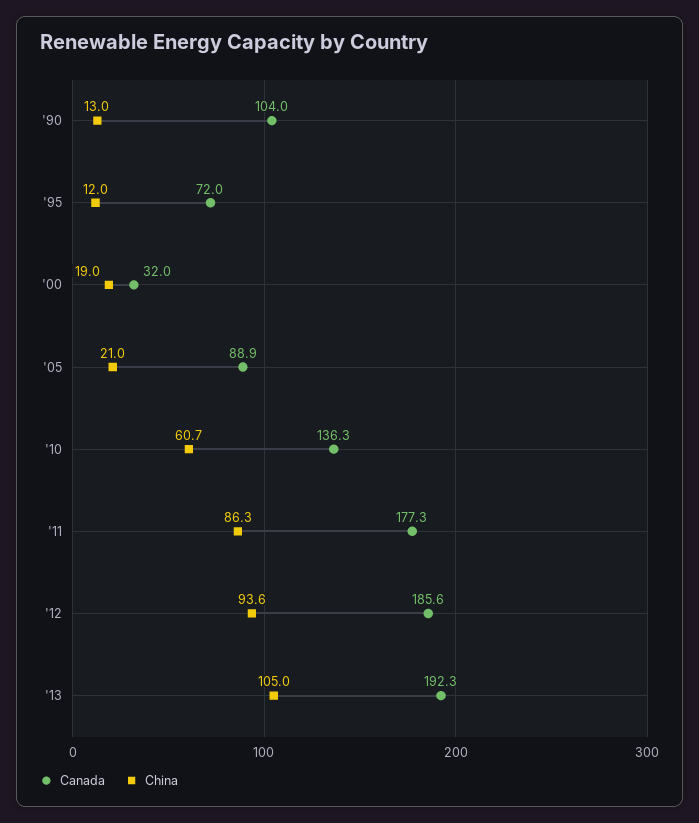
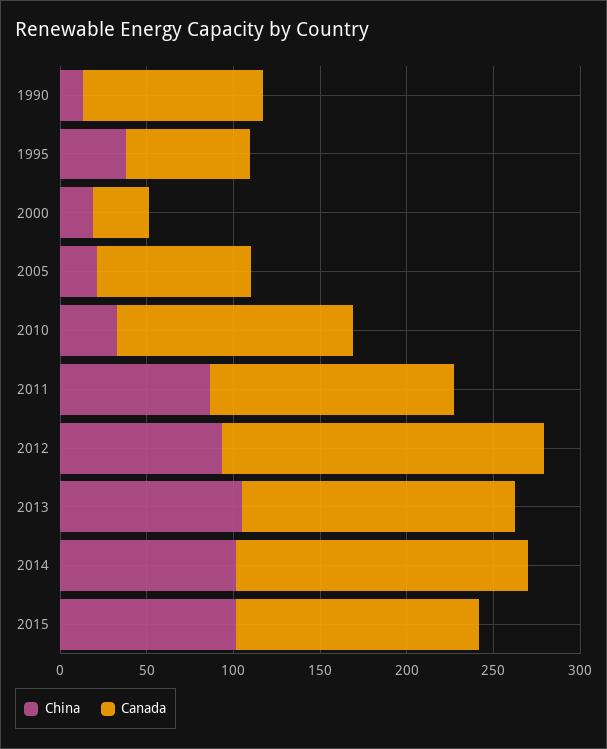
China, '95: 12 -> 40
China, '10: 60.7 -> 30
Canada, '11: 177.3 -> 140
Canada, '13: 192.3 -> 160
China, 2014: none -> 100
Canada, 2014: none -> 170
China, 2015: none -> 100
Canada, 2015: none -> 140

